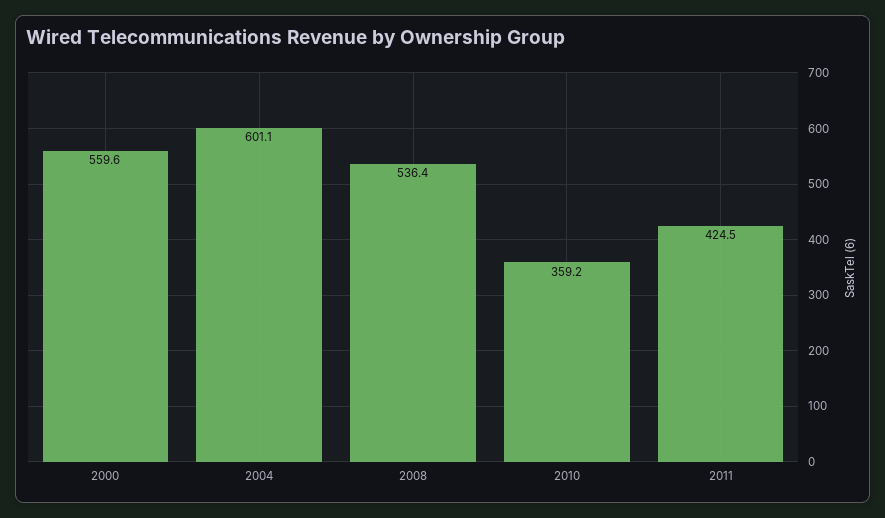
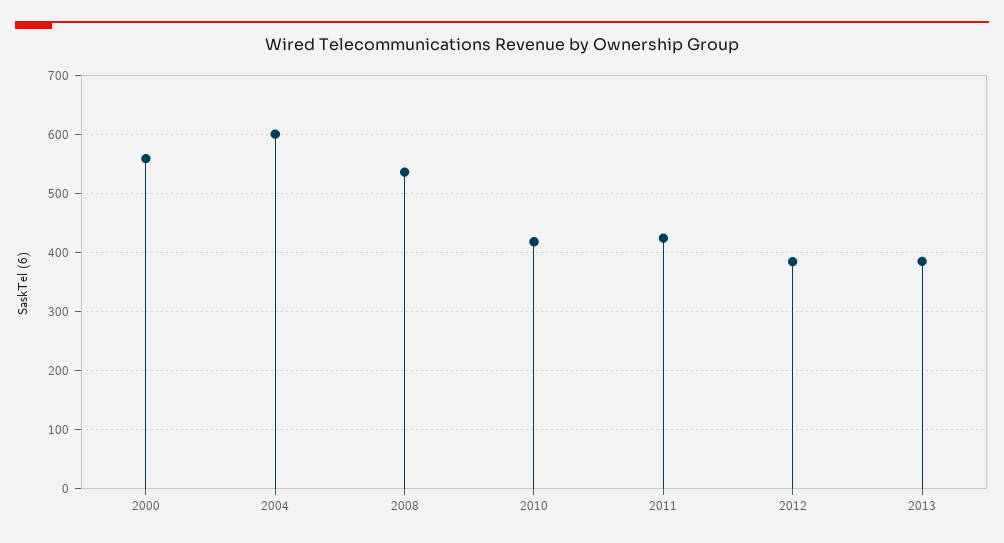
2010: 359.2 -> 420
2012: none -> 380
2013: none -> 380

